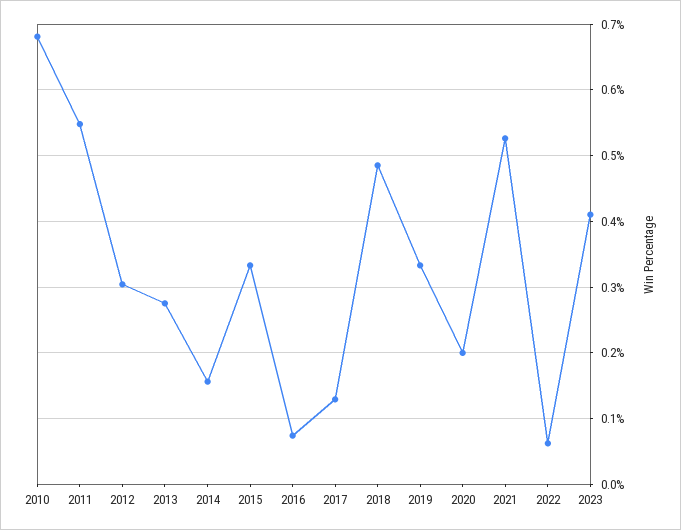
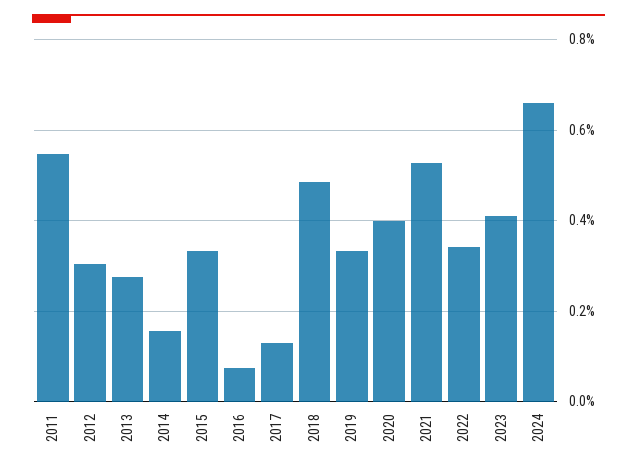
2010: 0.68 -> none
2020: 0.2 -> 0.4
2022: 0.06 -> 0.34
2024: none -> 0.66

